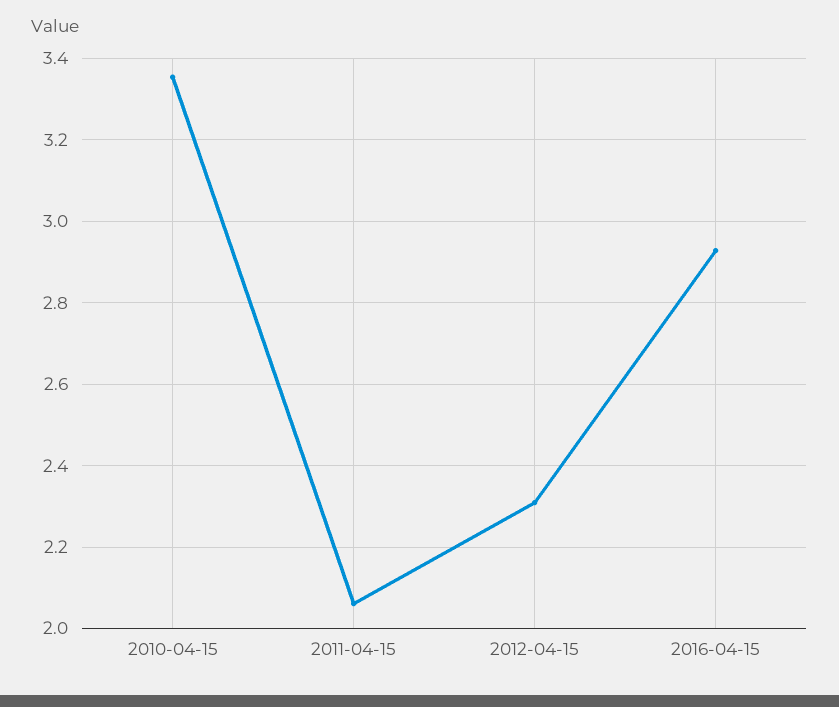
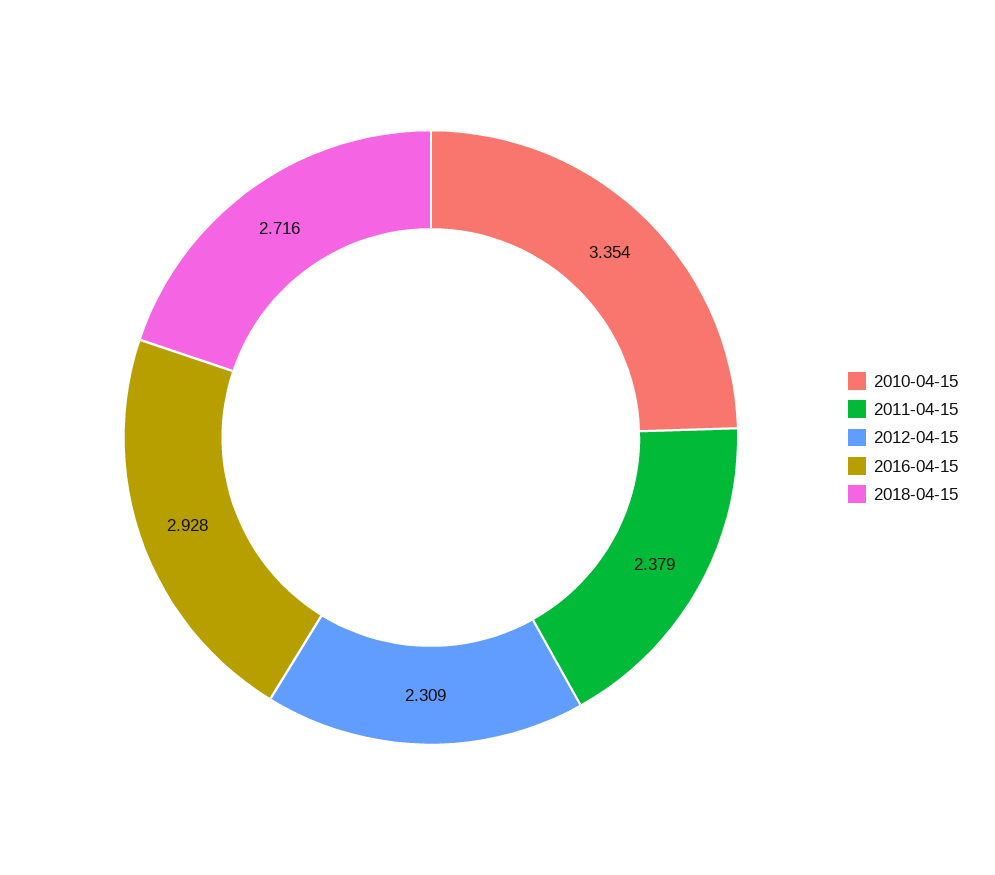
2011-04-15: 2.06 -> 2.379
2018-04-15: none -> 2.716

